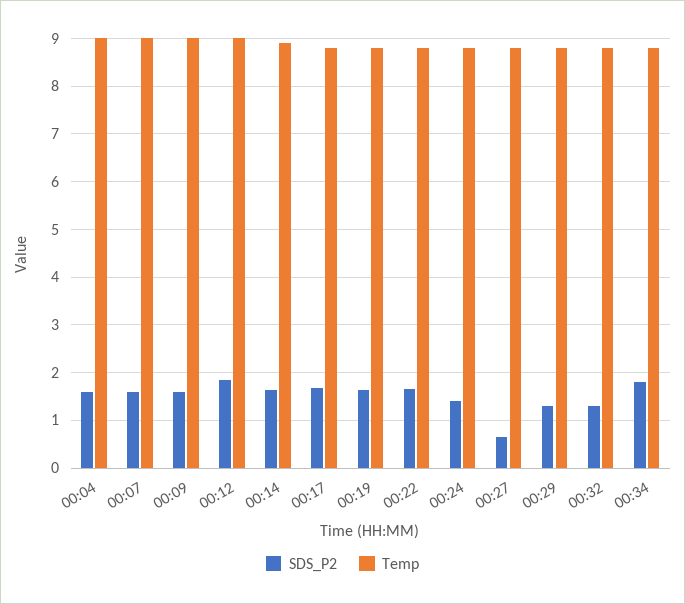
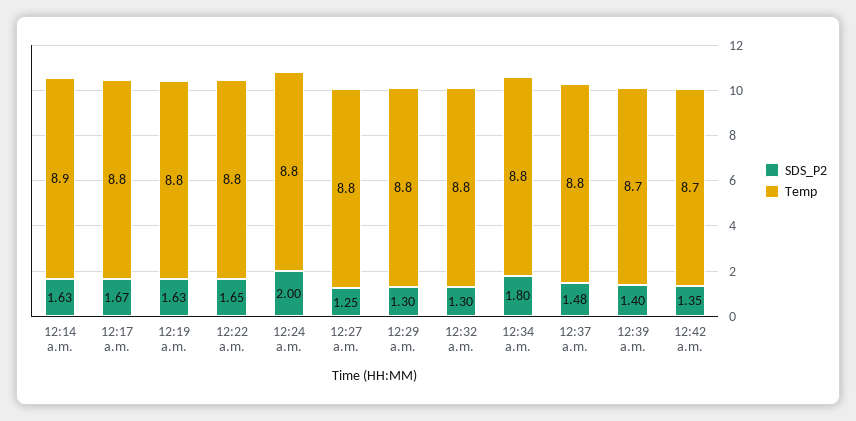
SDS_P2, 00:04: 1.6 -> none
Temp, 00:04: 9 -> none
SDS_P2, 00:07: 1.6 -> none
Temp, 00:07: 9 -> none
SDS_P2, 00:09: 1.6 -> none
Temp, 00:09: 9 -> none
SDS_P2, 00:12: 1.8 -> none
Temp, 00:12: 9 -> none
SDS_P2, 00:24: 1.4 -> 2
SDS_P2, 00:27: 0.6 -> 1.25
SDS_P2, 12:37 a.m.: none -> 1.48
Temp, 12:37 a.m.: none -> 8.8
SDS_P2, 12:39 a.m.: none -> 1.4
Temp, 12:39 a.m.: none -> 8.7
SDS_P2, 12:42 a.m.: none -> 1.35
Temp, 12:42 a.m.: none -> 8.7

